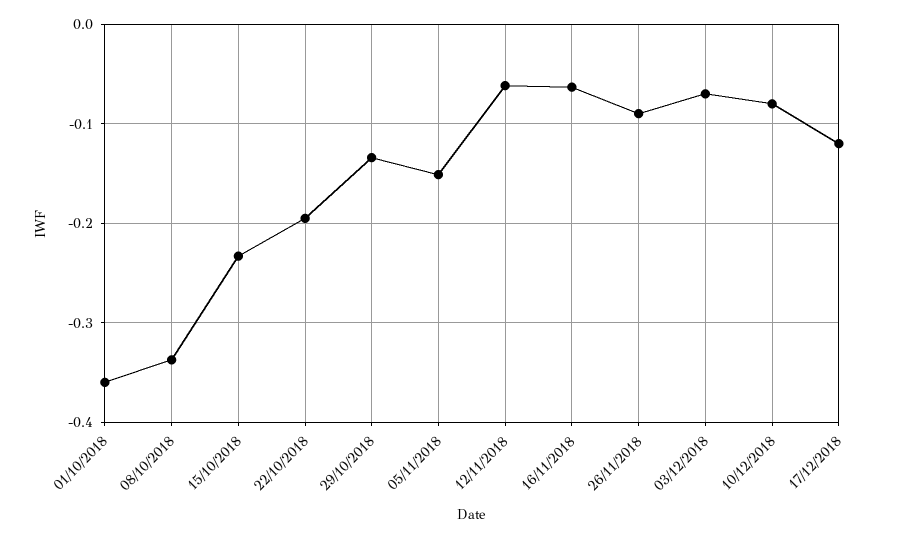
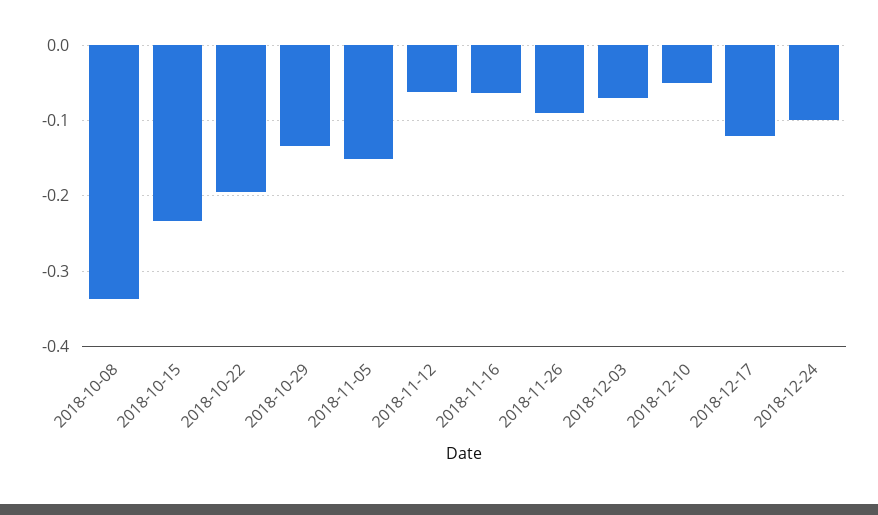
01/10/2018: -0.36 -> none
10/12/2018: -0.08 -> -0.05
2018-12-24: none -> -0.1

